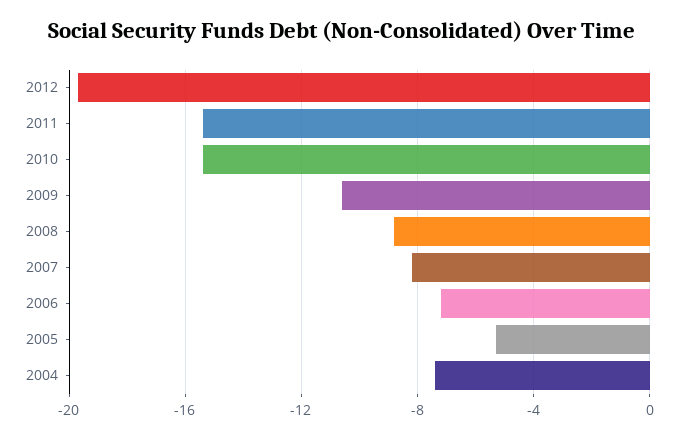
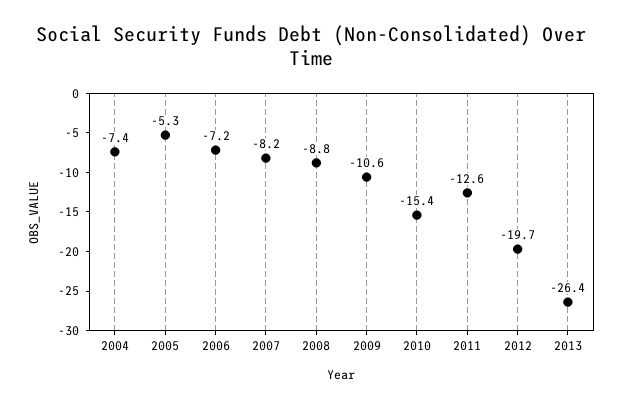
2011: -15.5 -> -12.6
2013: none -> -26.4

